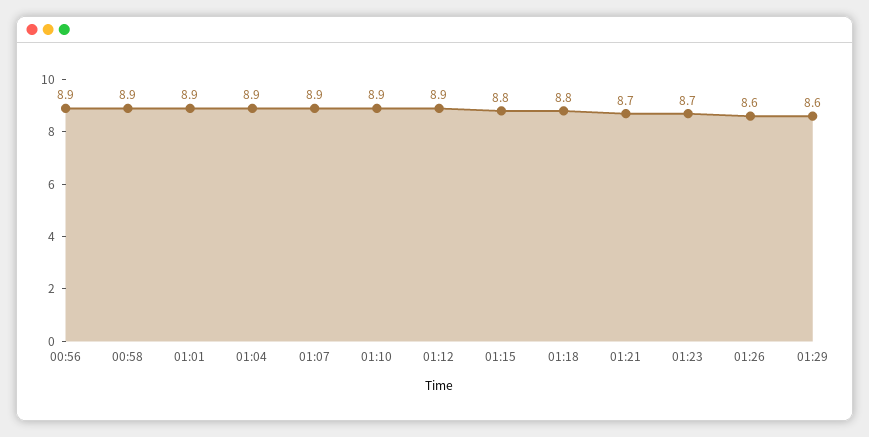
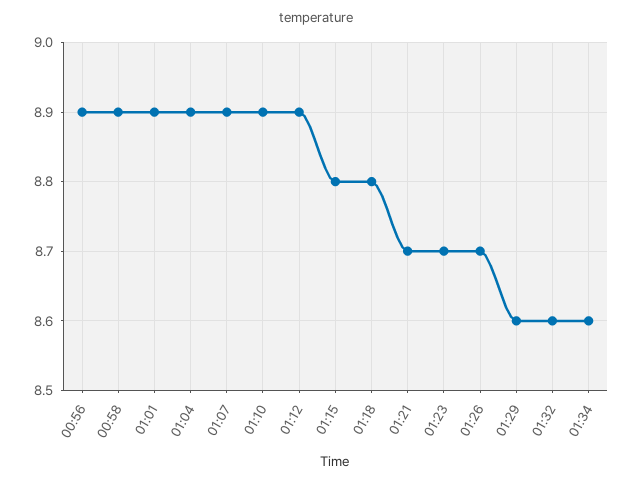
01:26: 8.6 -> 8.7
01:32: none -> 8.6
01:34: none -> 8.6

